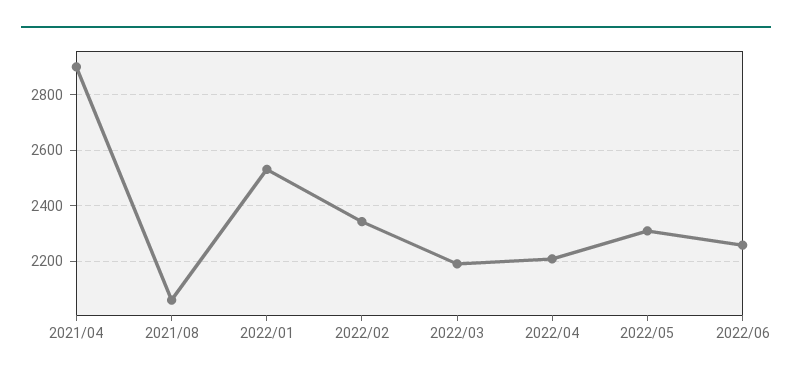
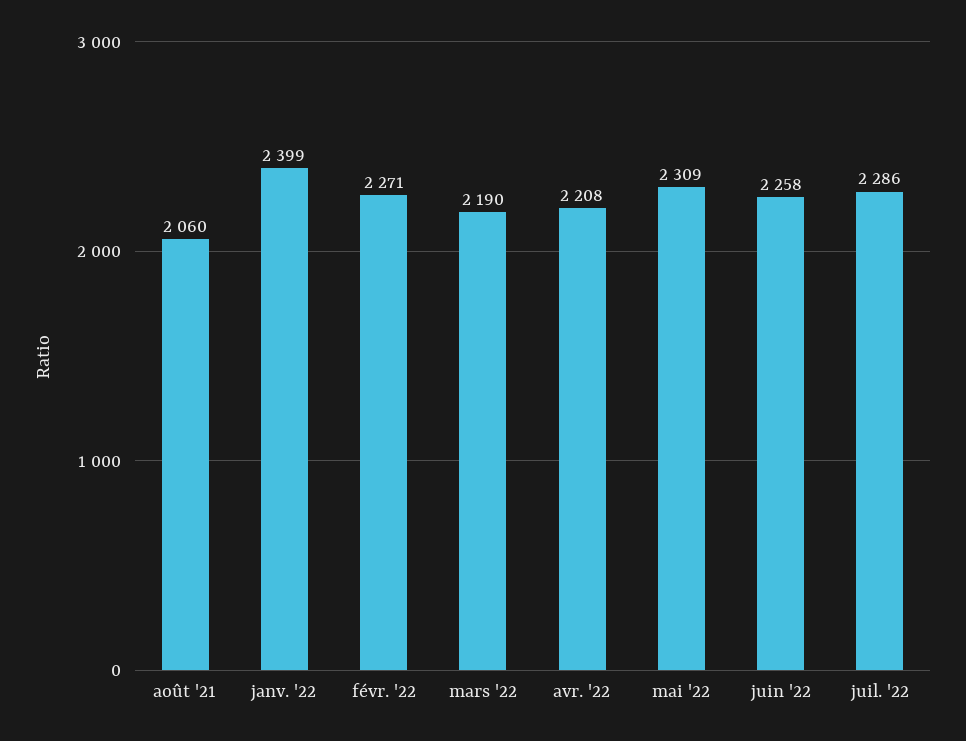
2021/04: 2900 -> none
2022/01: 2525 -> 2399
2022/02: 2350 -> 2271
juil. '22: none -> 2286

